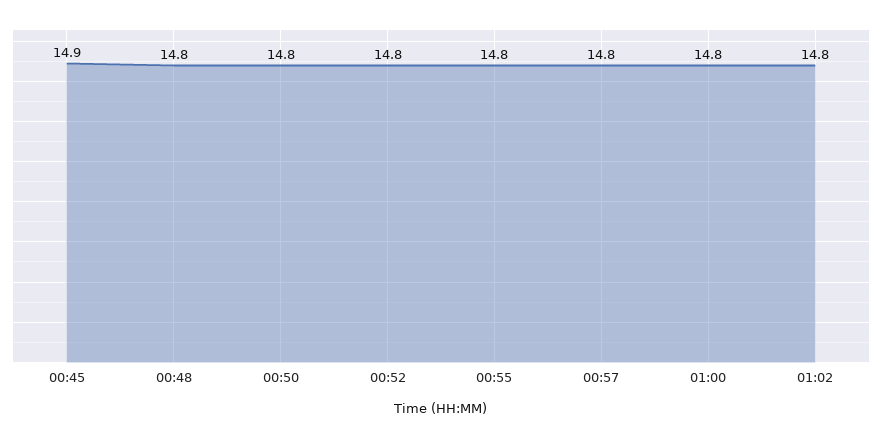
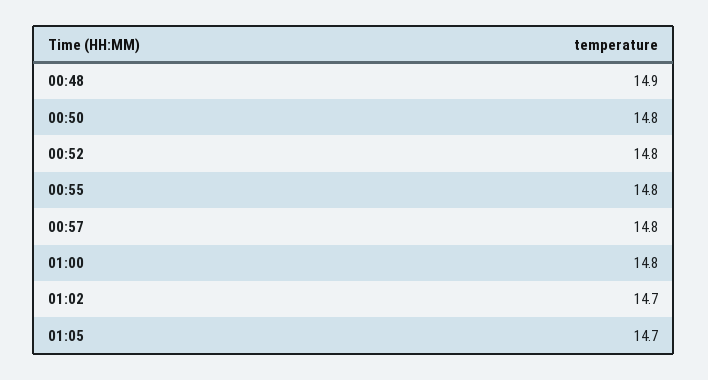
00:45: 14.9 -> none
00:48: 14.8 -> 14.9
01:02: 14.8 -> 14.7
01:05: none -> 14.7

